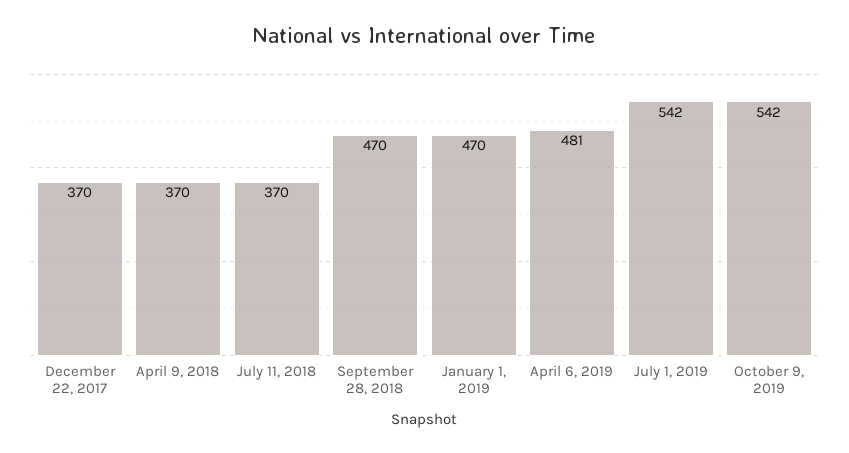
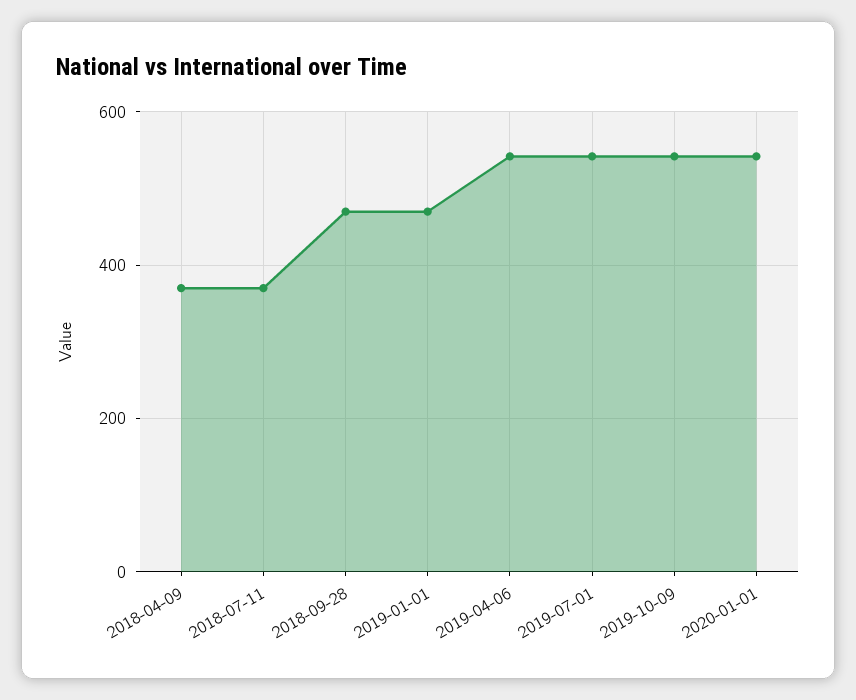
December 22, 2017: 370 -> none
April 6, 2019: 481 -> 540
2020-01-01: none -> 540

